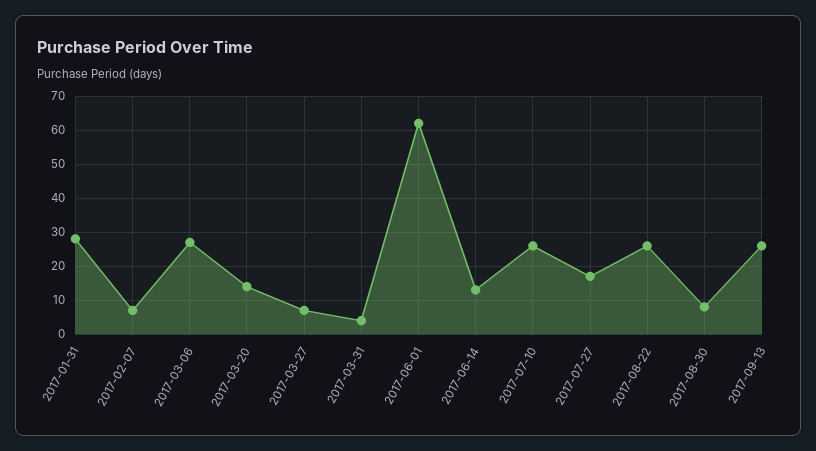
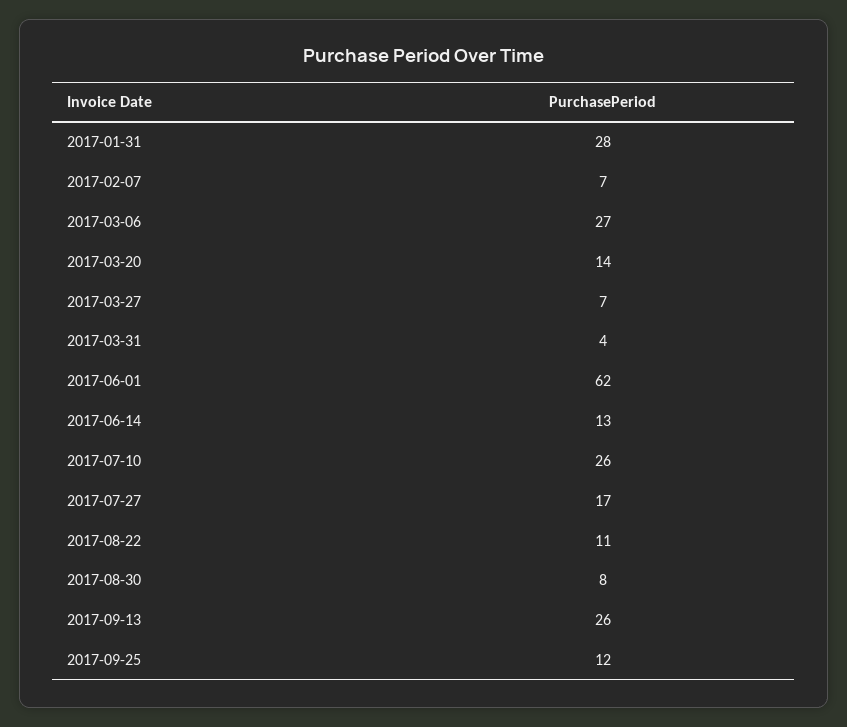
2017-08-22: 25 -> 11
2017-09-25: none -> 12

